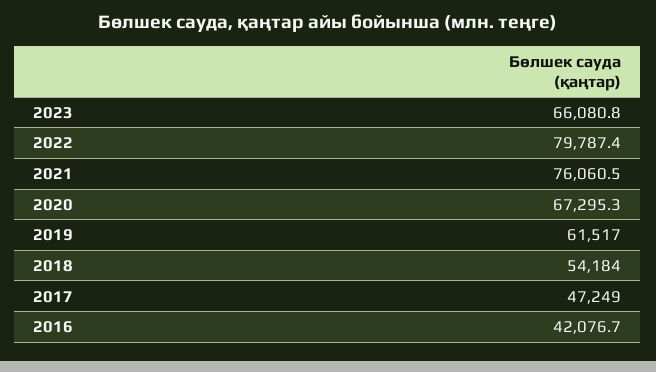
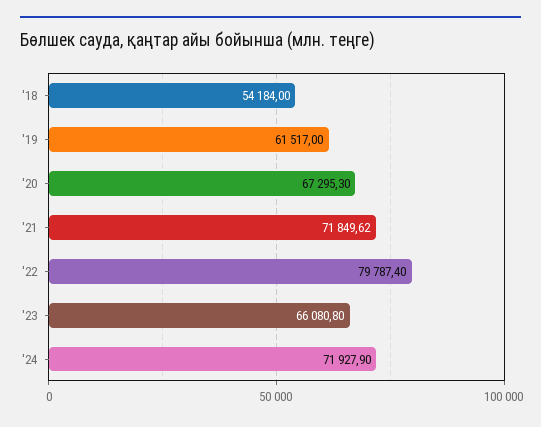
2021: 76060.5 -> 71849.62
2017: 47249 -> none
2016: 42076.7 -> none
'24: none -> 71927.9

